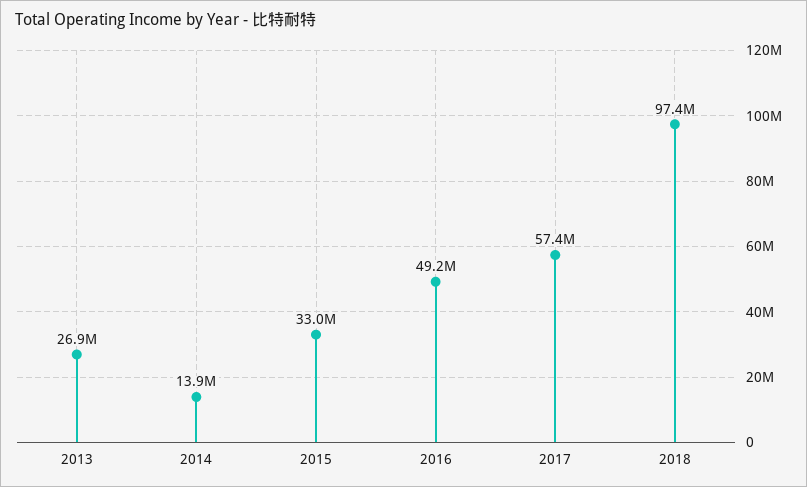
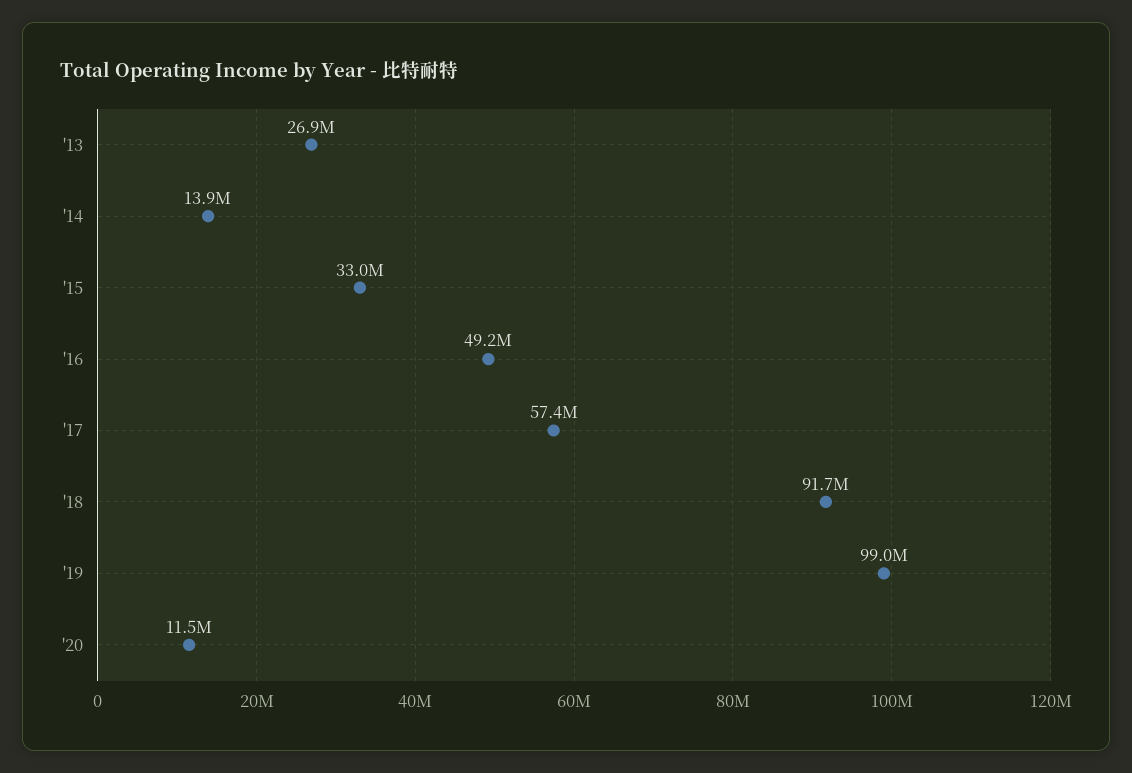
2018: 97400000 -> 91700000
'19: none -> 99000000
'20: none -> 11500000

